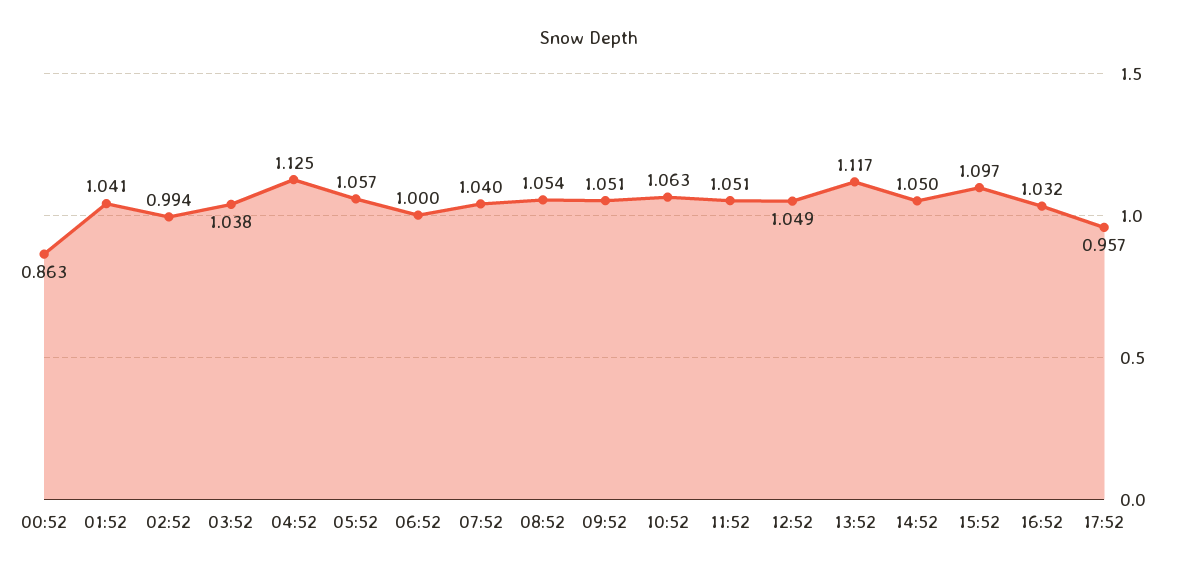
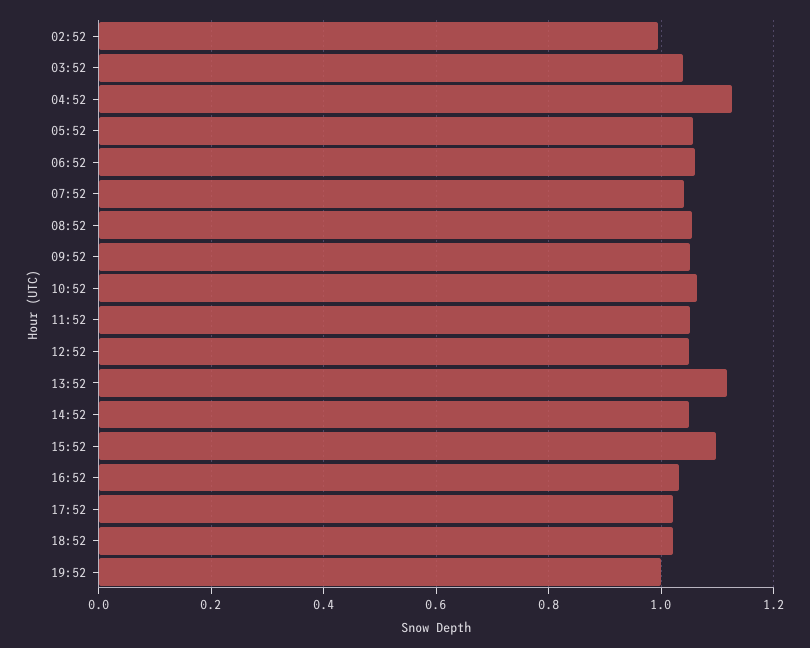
00:52: 0.863 -> none
01:52: 1.041 -> none
06:52: 1 -> 1.06
17:52: 0.957 -> 1.02
18:52: none -> 1.02
19:52: none -> 1

